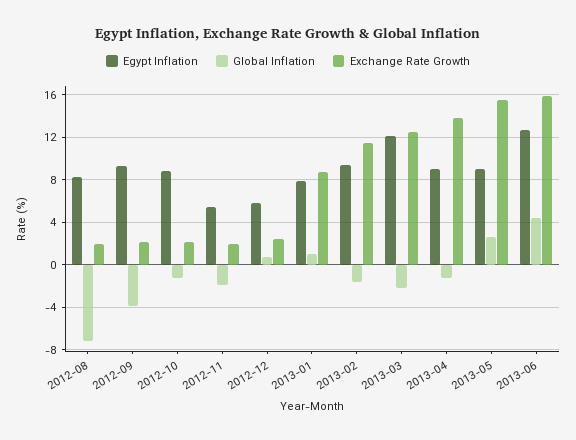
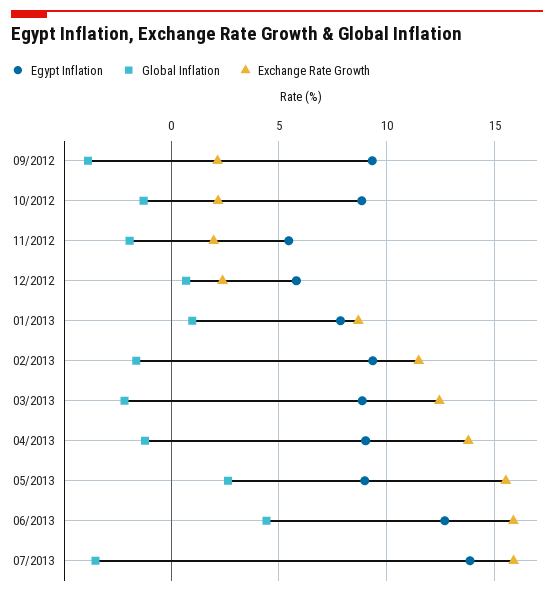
Egypt Inflation, 2012-08: 8 -> none
Global Inflation, 2012-08: -7 -> none
Exchange Rate Growth, 2012-08: 2 -> none
Egypt Inflation, 2013-03: 12 -> 9
Egypt Inflation, 07/2013: none -> 14
Global Inflation, 07/2013: none -> -3.5
Exchange Rate Growth, 07/2013: none -> 16

